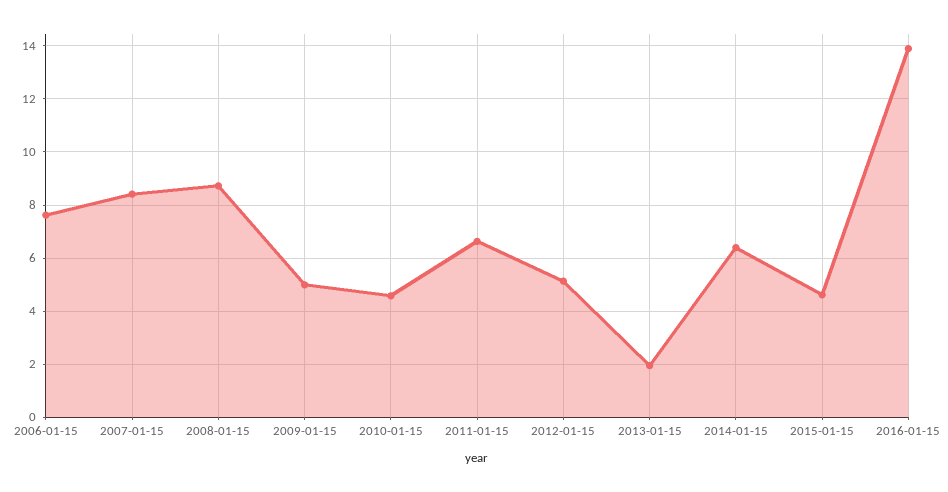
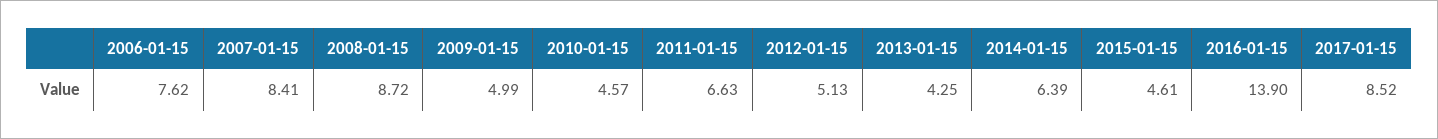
2013-01-15: 2 -> 4.25
2017-01-15: none -> 8.52

